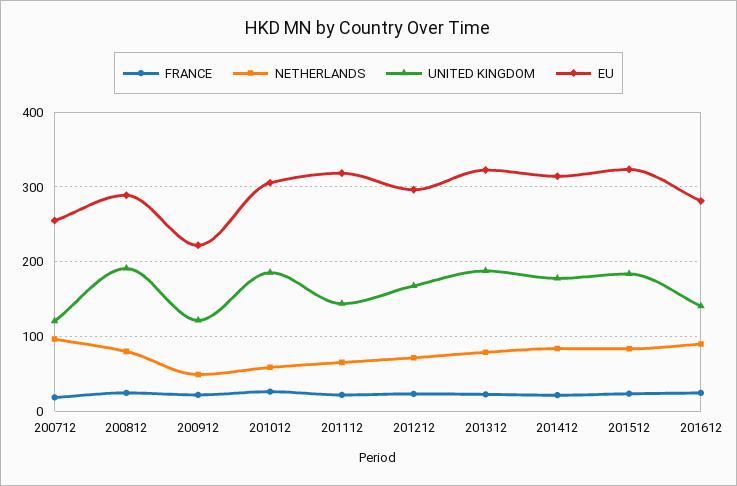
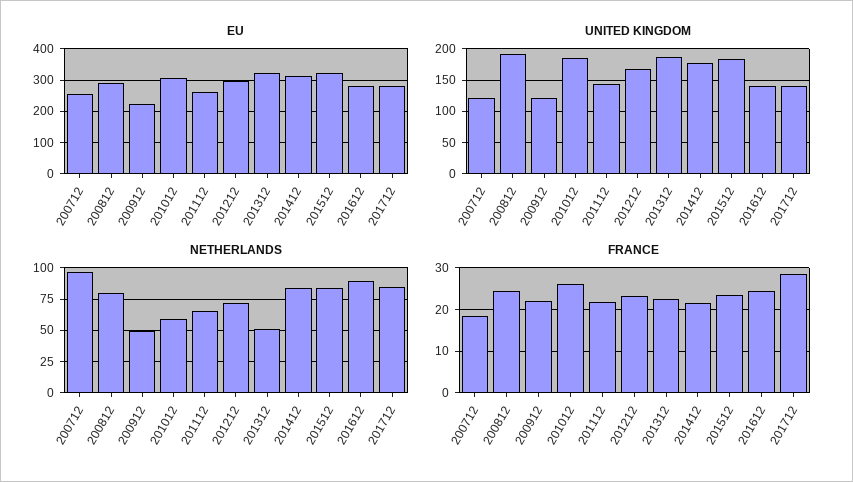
EU, 201112: 320 -> 260
NETHERLANDS, 201312: 80 -> 50
EU, 201712: none -> 280
UNITED KINGDOM, 201712: none -> 140
NETHERLANDS, 201712: none -> 85
FRANCE, 201712: none -> 28

